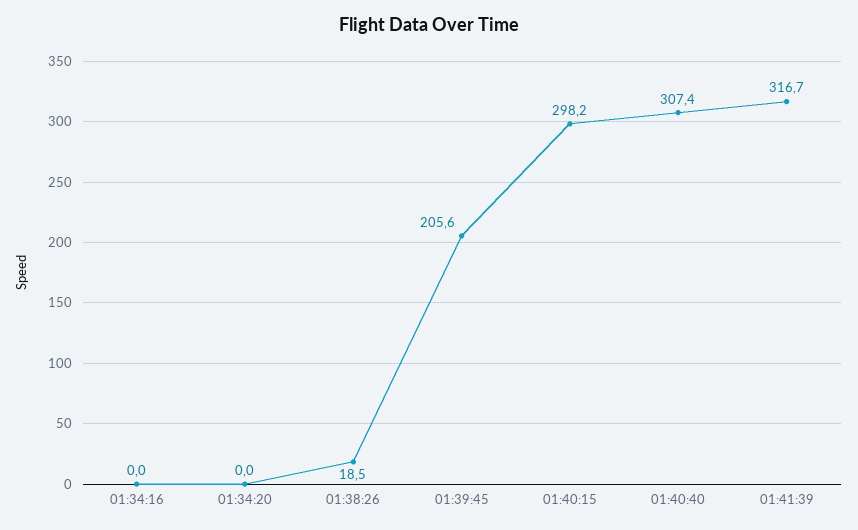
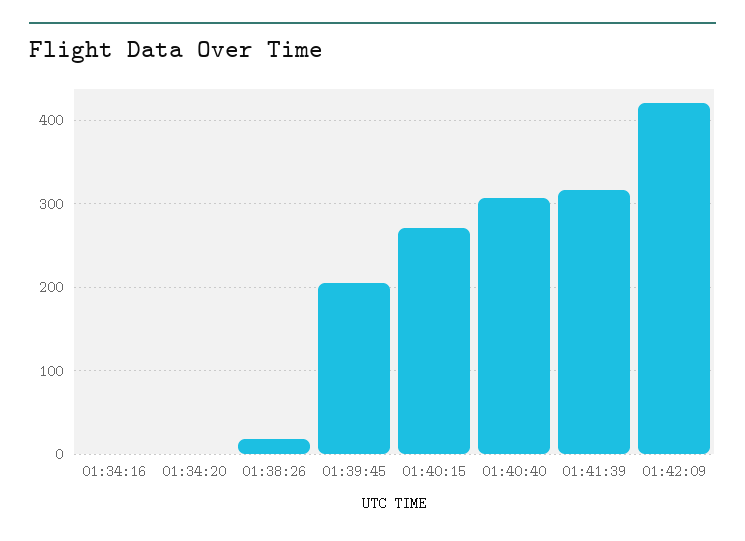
01:40:15: 298.2 -> 270
01:42:09: none -> 420

